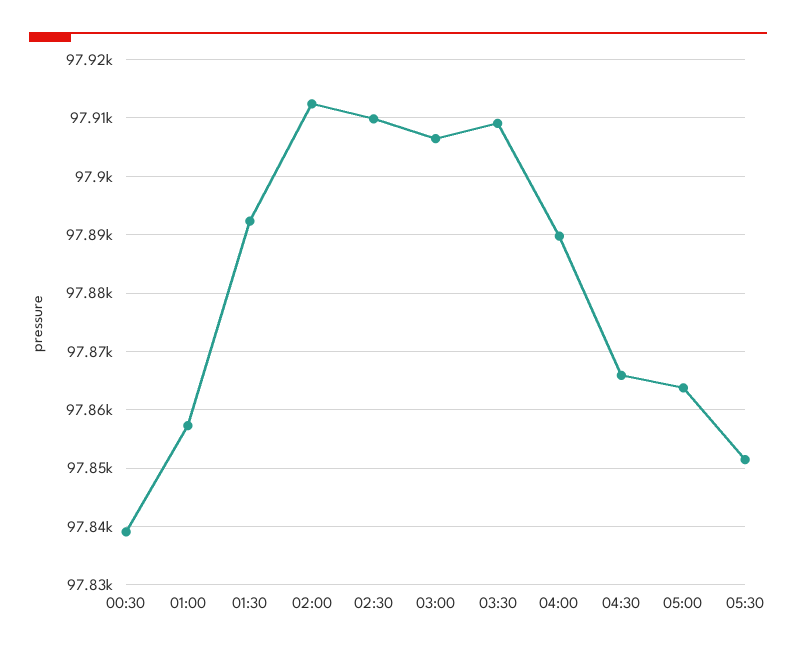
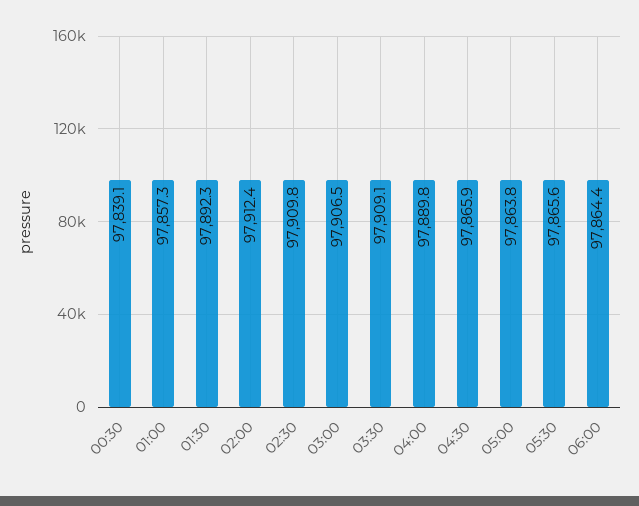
05:30: 97852 -> 97865.6
06:00: none -> 97864.4

